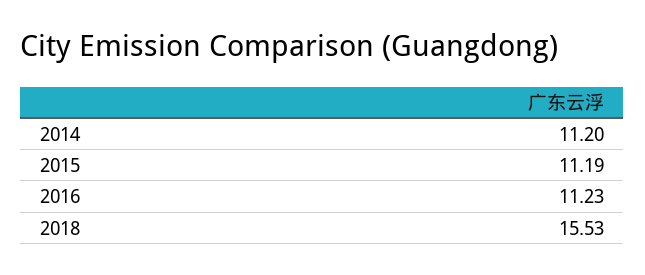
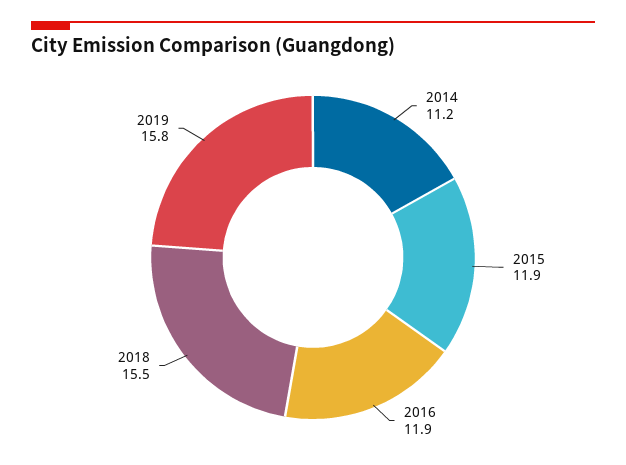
2015: 11.19 -> 11.9
2016: 11.23 -> 11.9
2019: none -> 15.8

